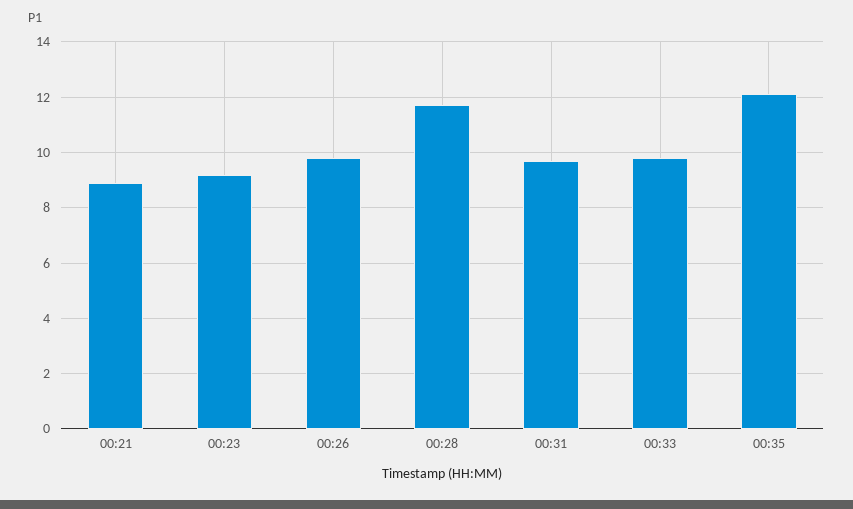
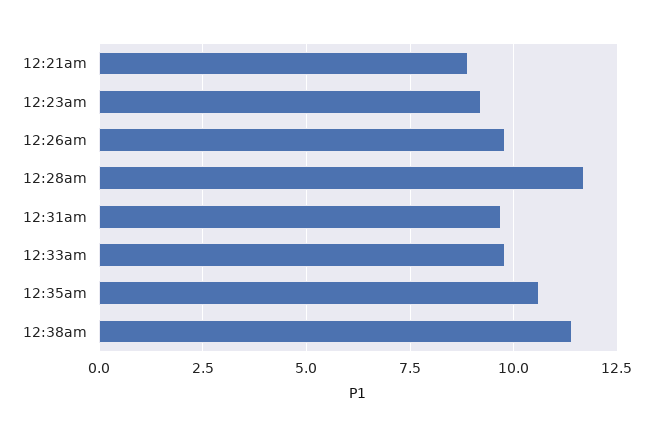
00:35: 12 -> 10.5
12:38am: none -> 11.5

